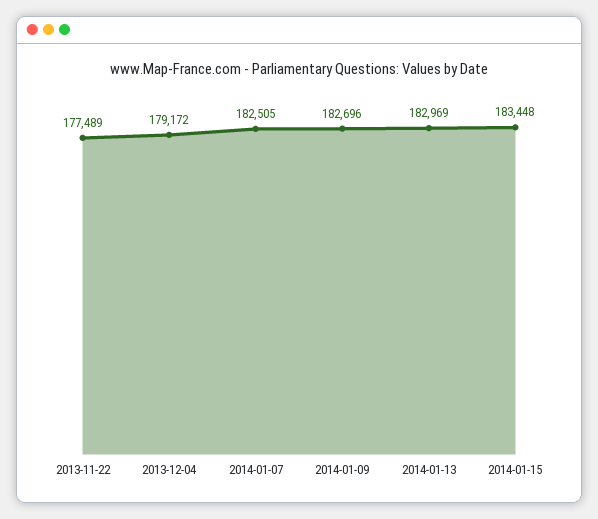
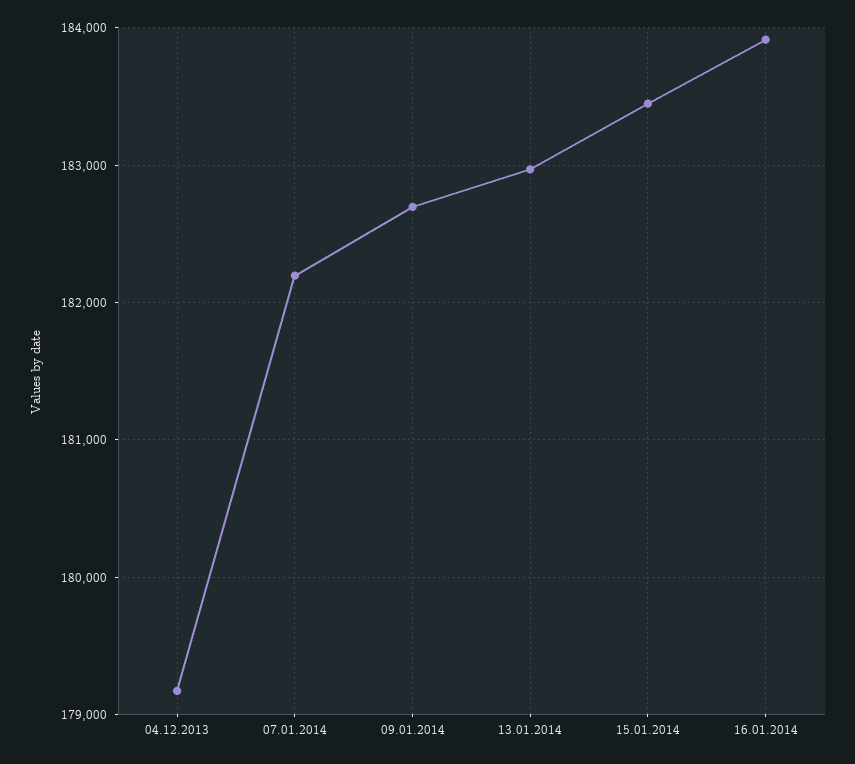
2013-11-22: 177489 -> none
2014-01-07: 182505 -> 182200
16.01.2014: none -> 183900

